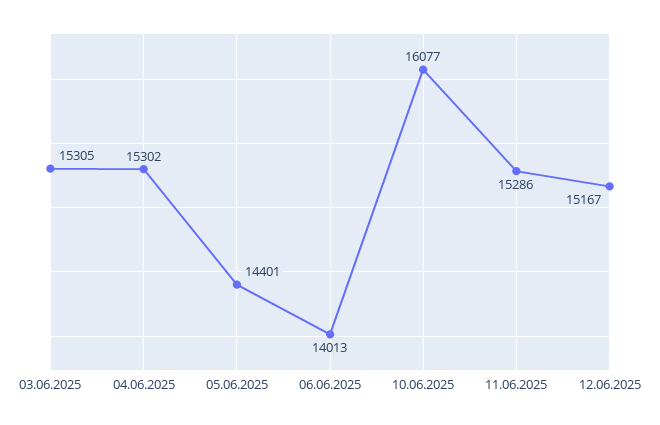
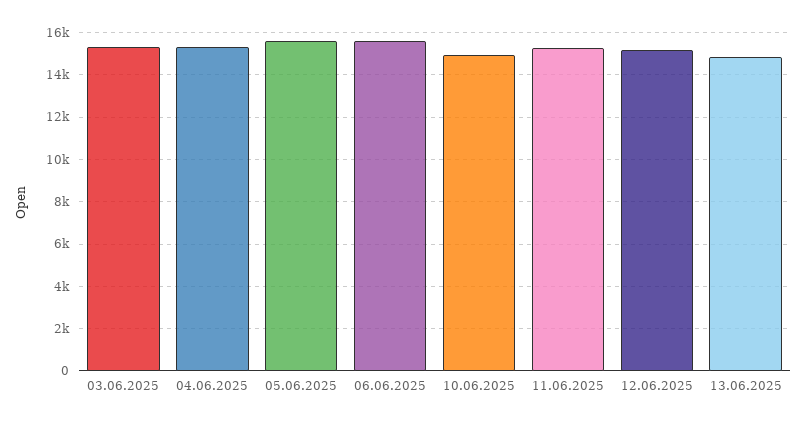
05.06.2025: 14401 -> 15500
06.06.2025: 14013 -> 15500
10.06.2025: 16077 -> 15000
13.06.2025: none -> 15000

